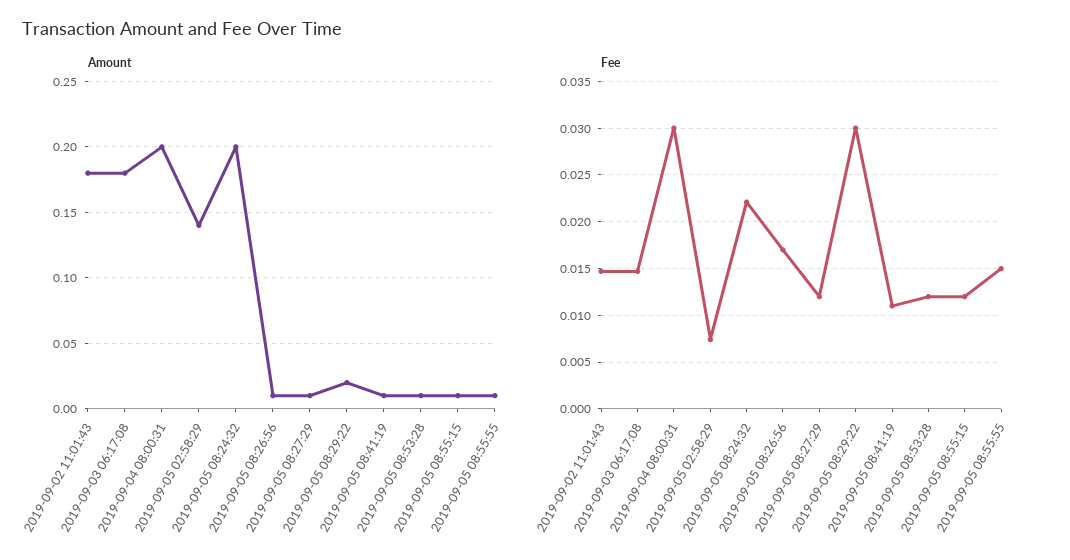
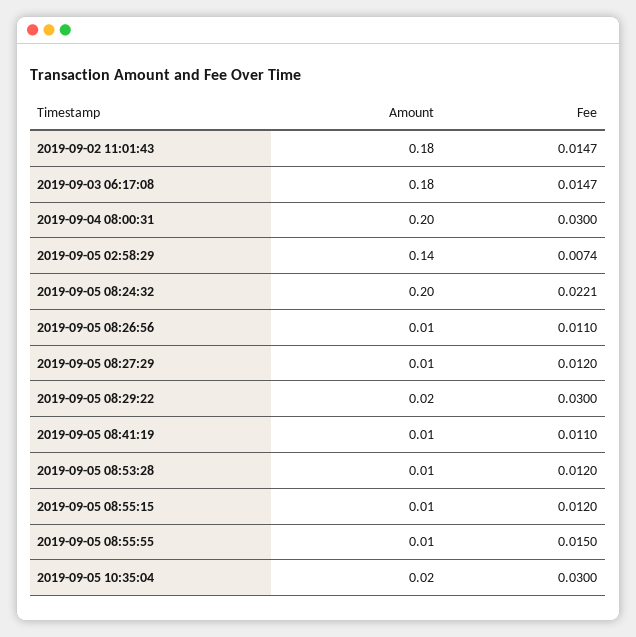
Fee, 2019-09-05 08:26:56: 0.017 -> 0.011
Amount, 2019-09-05 10:35:04: none -> 0.02
Fee, 2019-09-05 10:35:04: none -> 0.03

